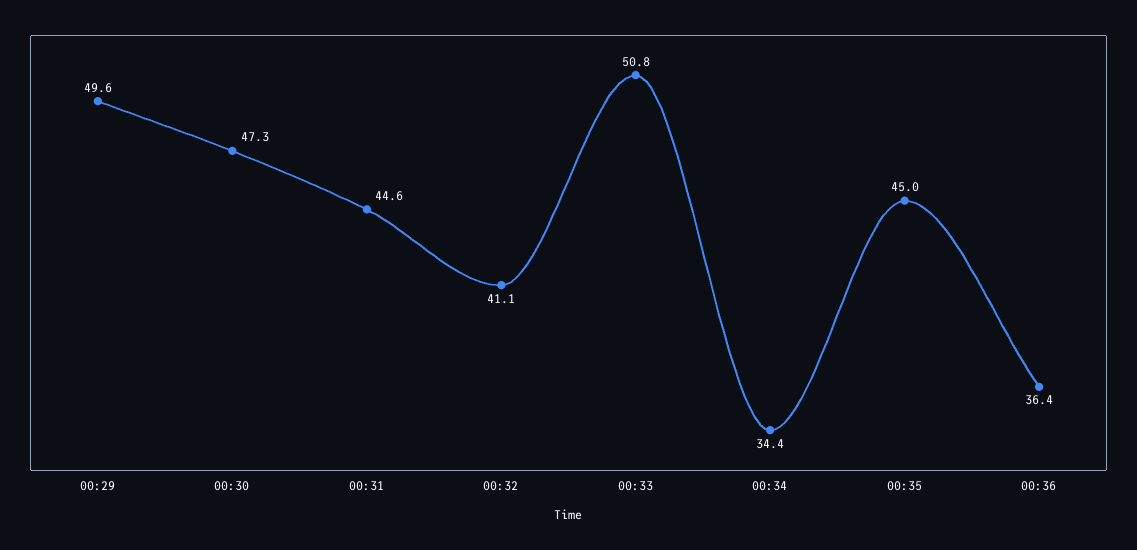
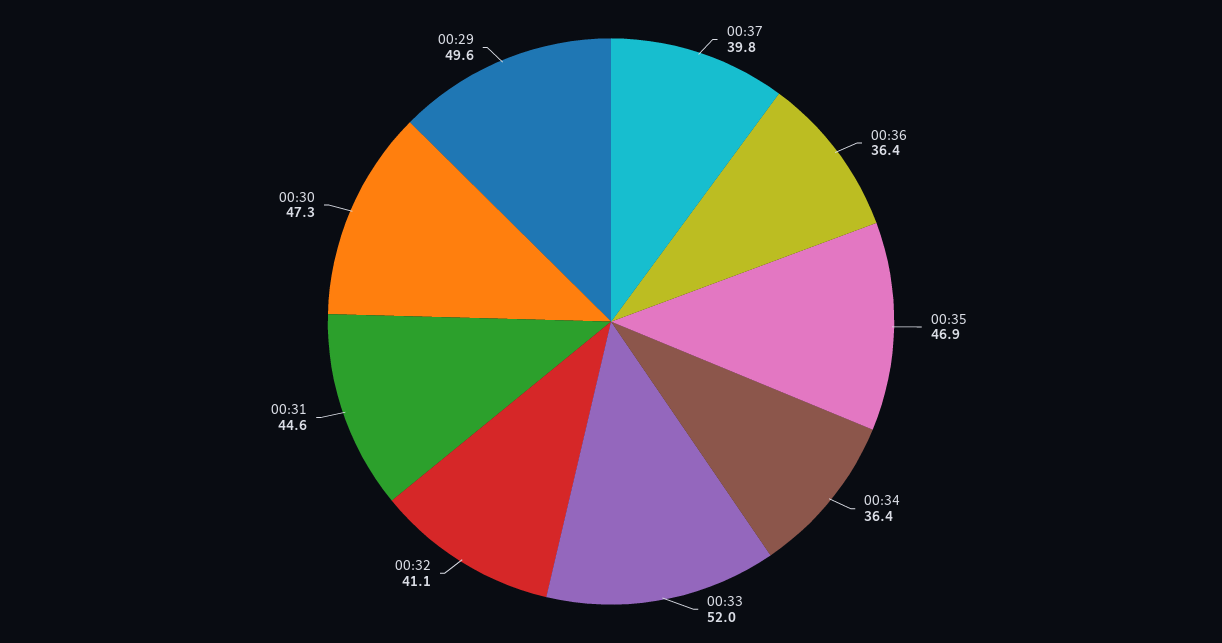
00:33: 50.8 -> 52
00:34: 34.4 -> 36.4
00:35: 45 -> 46.9
00:37: none -> 39.8

